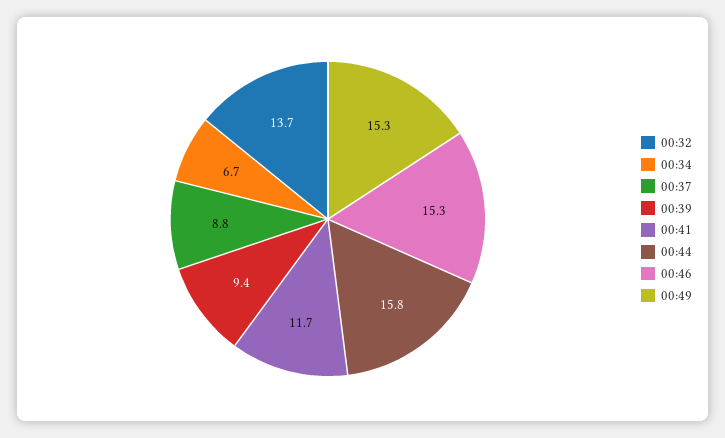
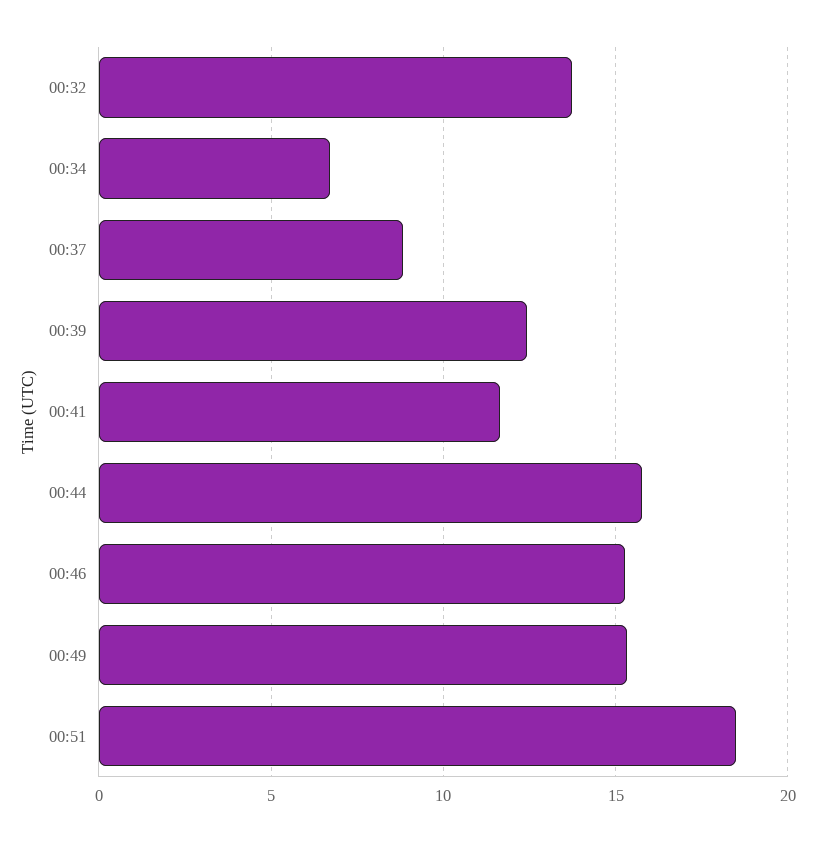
00:39: 9.4 -> 12.5
00:51: none -> 18.5

